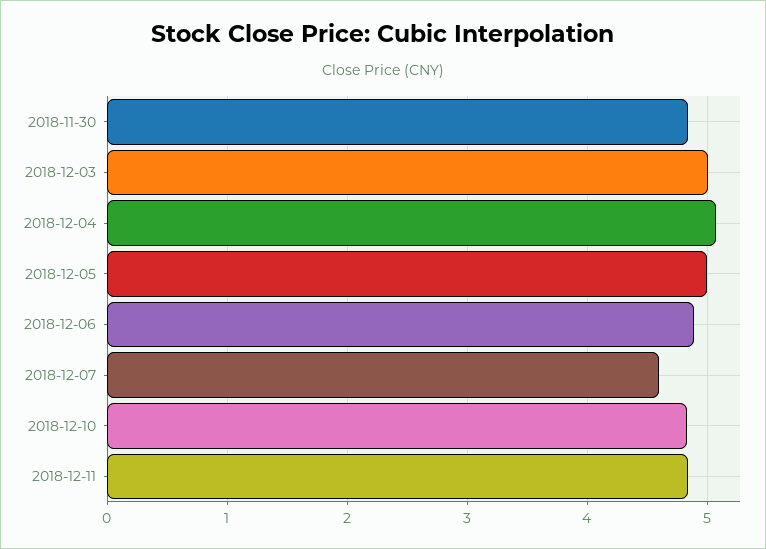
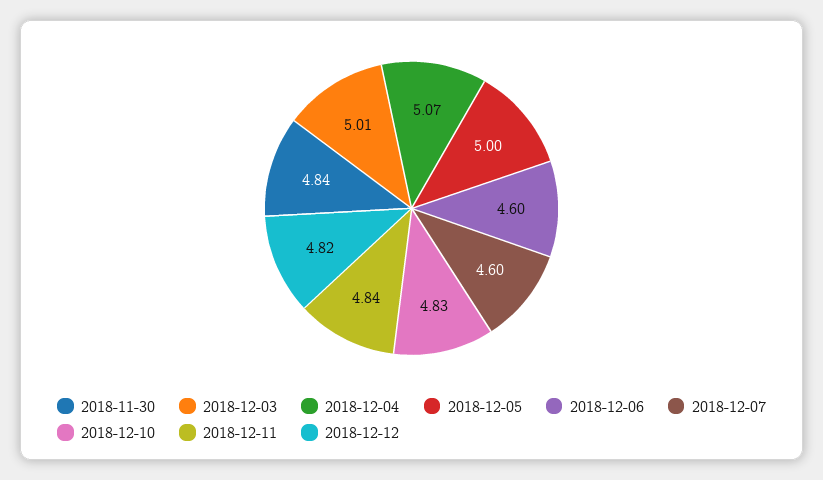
2018-12-06: 4.9 -> 4.6
2018-12-12: none -> 4.82

